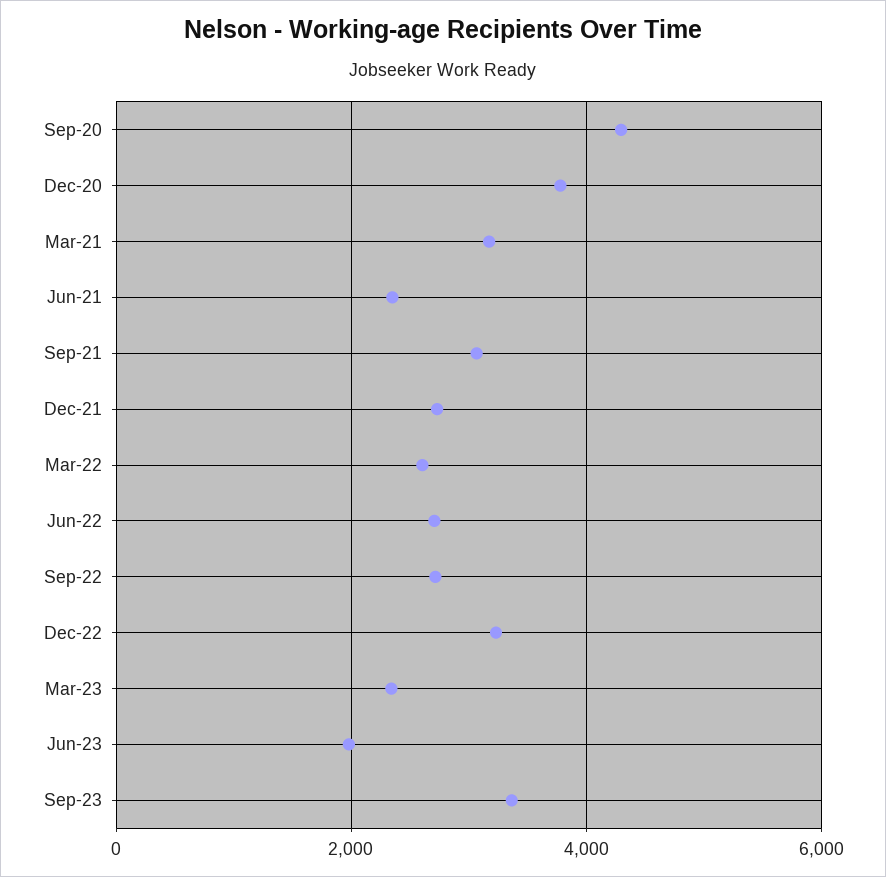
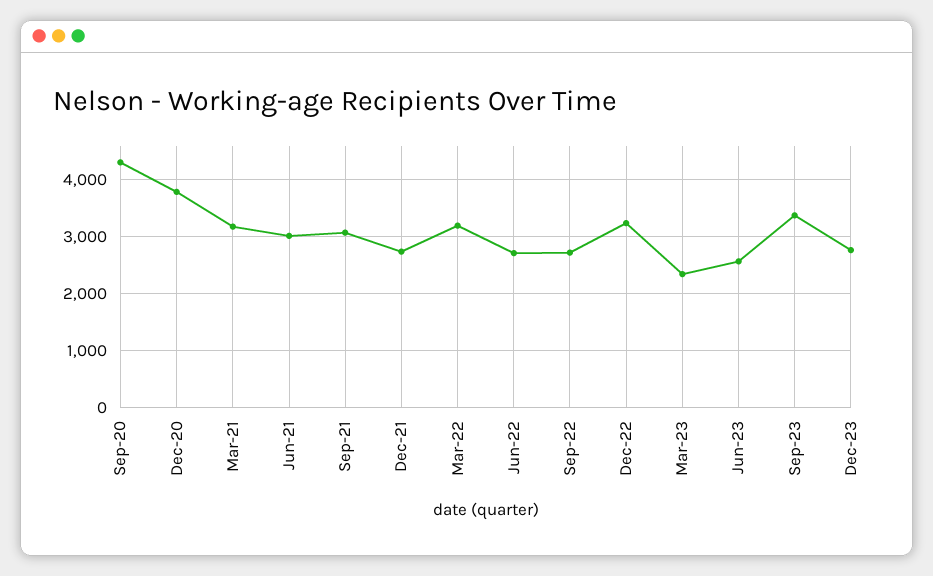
Jun-21: 2400 -> 3000
Mar-22: 2600 -> 3200
Jun-23: 2000 -> 2600
Dec-23: none -> 2800

